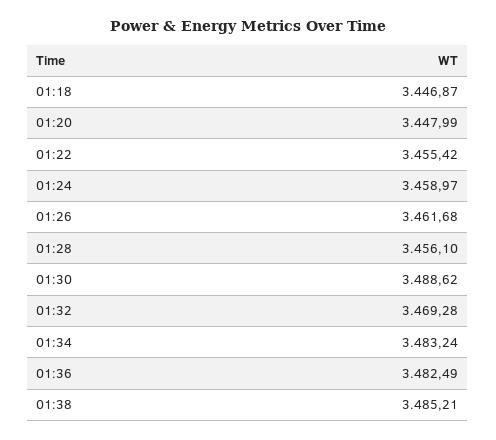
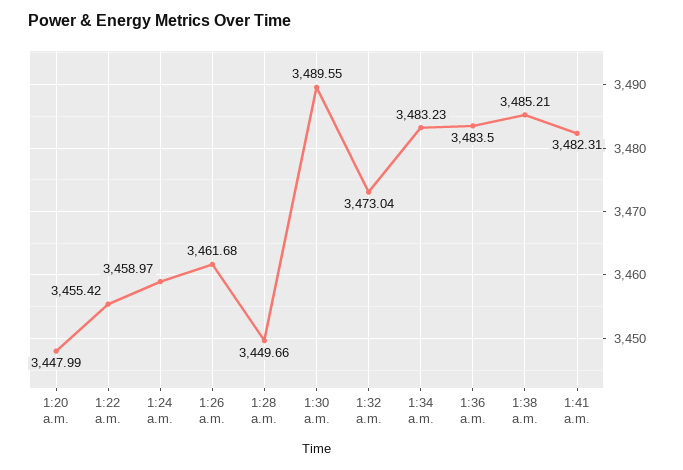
01:18: 3446.87 -> none
01:28: 3456.1 -> 3449.66
01:30: 3488.62 -> 3489.55
01:32: 3469.28 -> 3473.04
01:34: 3483.24 -> 3483.23
01:36: 3482.49 -> 3483.5
1:41 a.m.: none -> 3482.31

